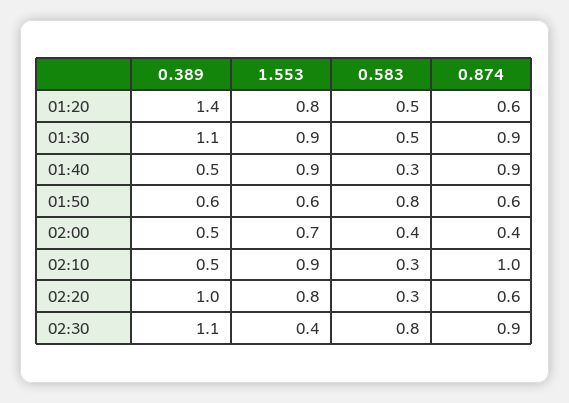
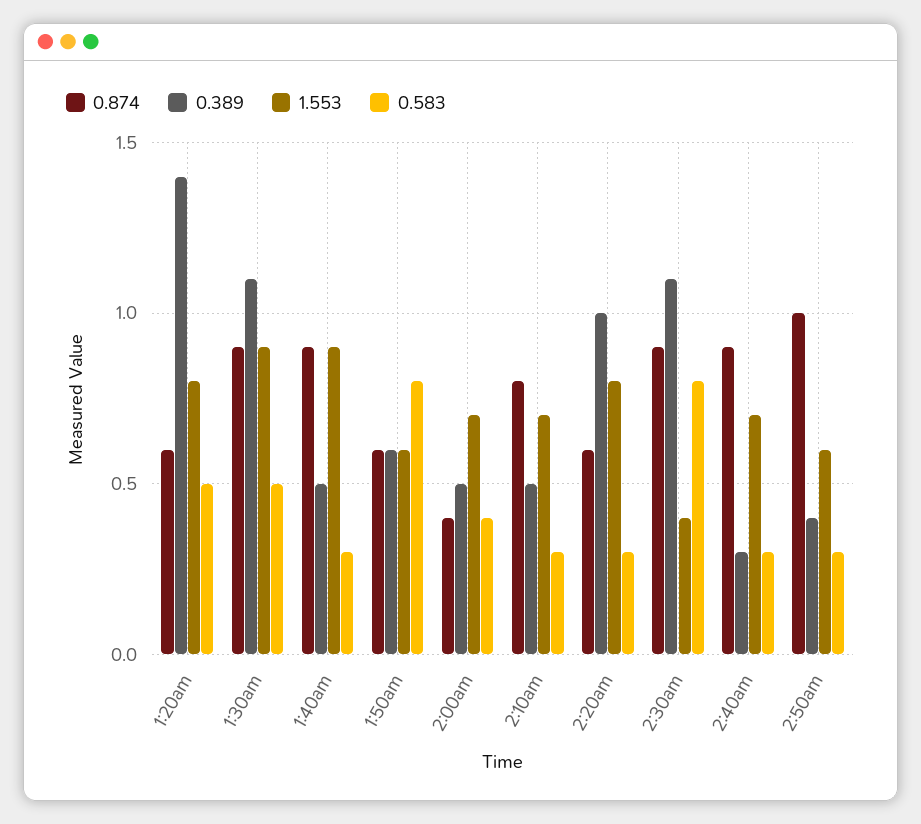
1.553, 02:10: 0.9 -> 0.7
0.874, 02:10: 1 -> 0.8
0.874, 2:40am: none -> 0.9
0.389, 2:40am: none -> 0.3
1.553, 2:40am: none -> 0.7
0.583, 2:40am: none -> 0.3
0.874, 2:50am: none -> 1
0.389, 2:50am: none -> 0.4
1.553, 2:50am: none -> 0.6
0.583, 2:50am: none -> 0.3

